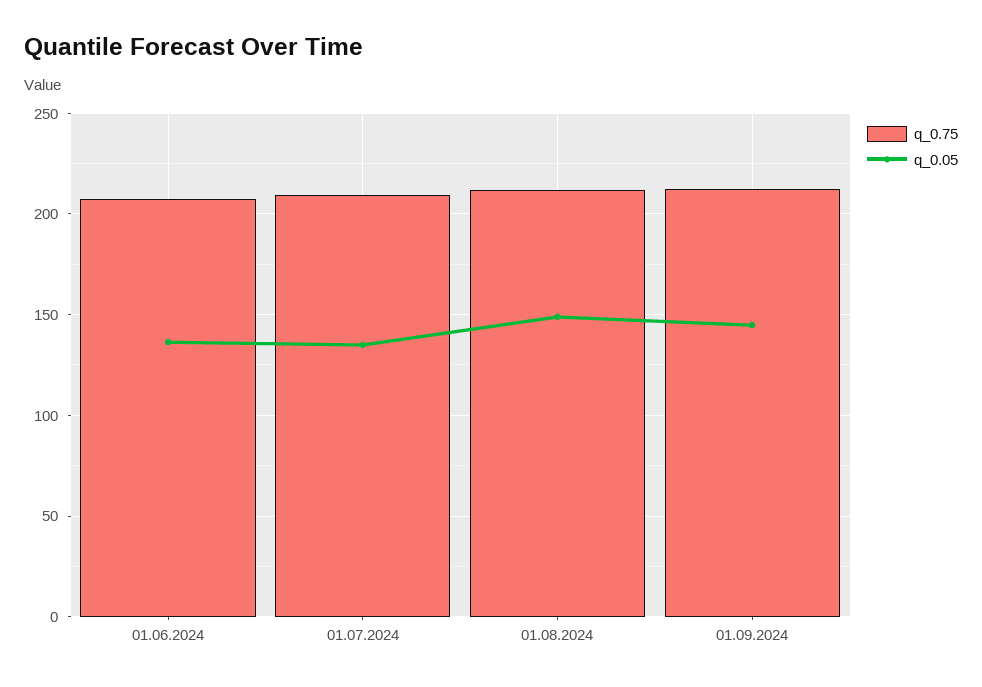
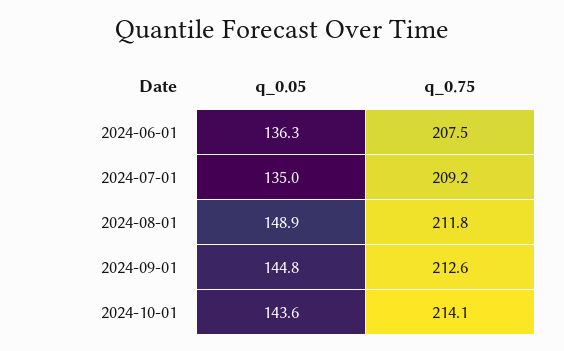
q_0.05, 2024-10-01: none -> 143.6
q_0.75, 2024-10-01: none -> 214.1

